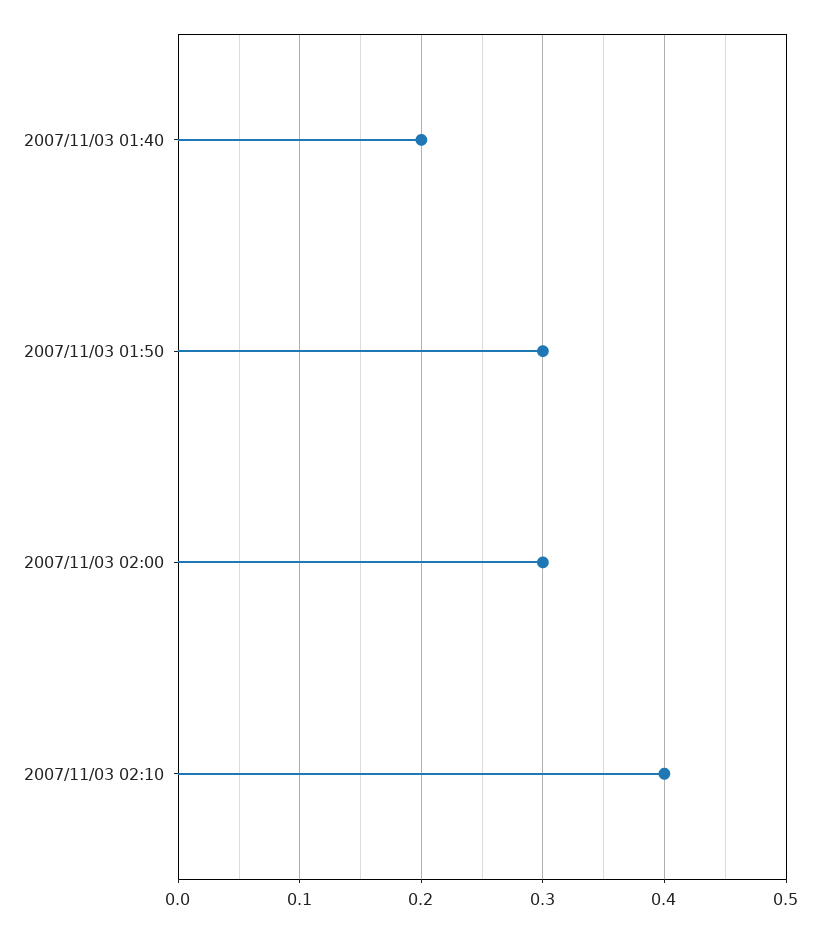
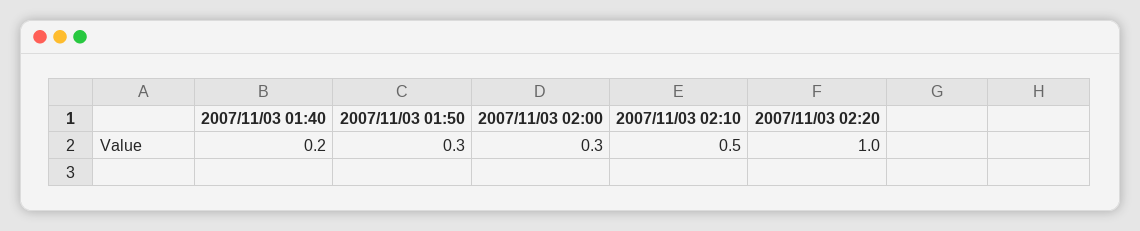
2007/11/03 02:10: 0.4 -> 0.5
2007/11/03 02:20: none -> 1

